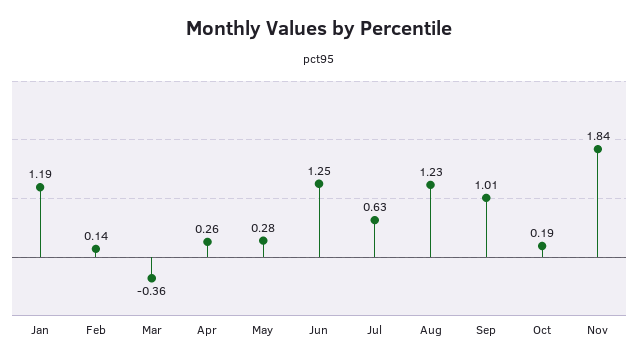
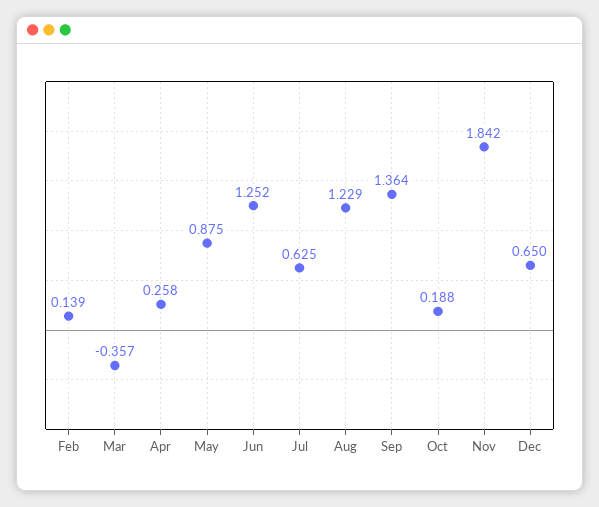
Jan: 1.19 -> none
May: 0.28 -> 0.875
Sep: 1.01 -> 1.364
Dec: none -> 0.65

